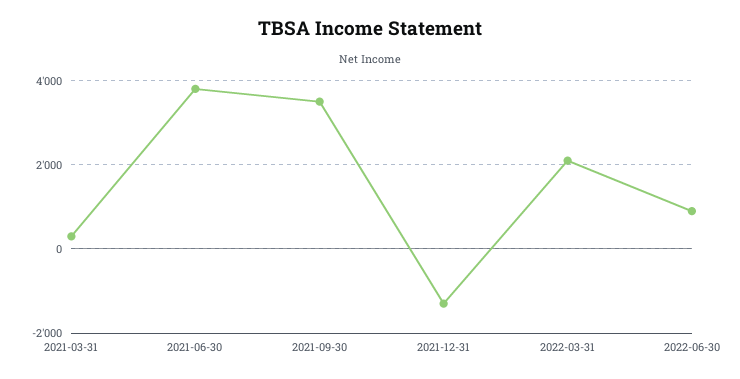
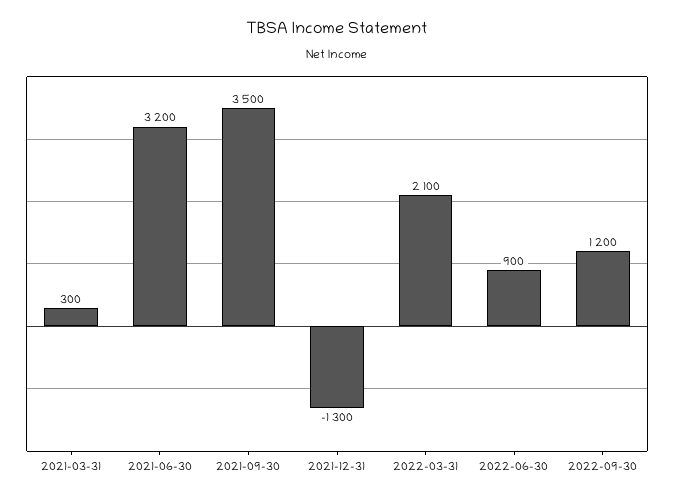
2021-06-30: 3800 -> 3200
2022-09-30: none -> 1200

